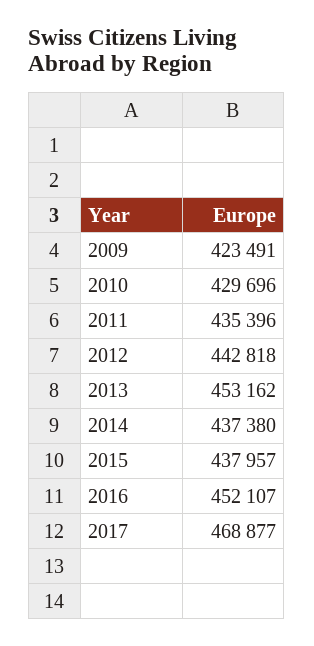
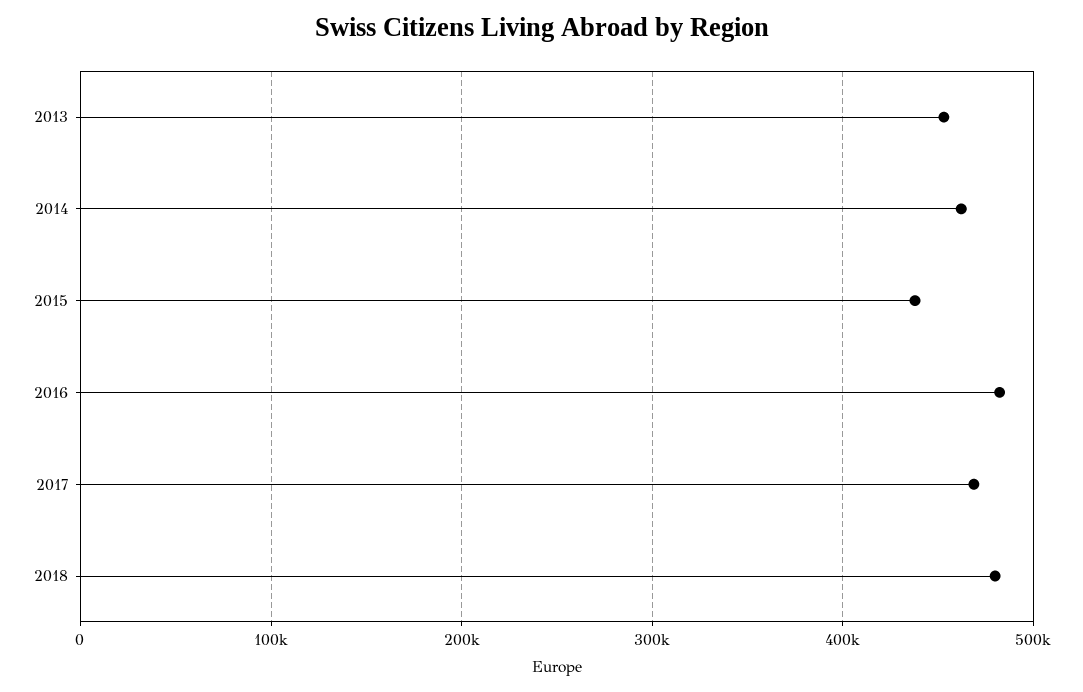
2009: 423491 -> none
2010: 429696 -> none
2011: 435396 -> none
2012: 442818 -> none
2014: 437380 -> 460000
2016: 452107 -> 480000
2018: none -> 480000

